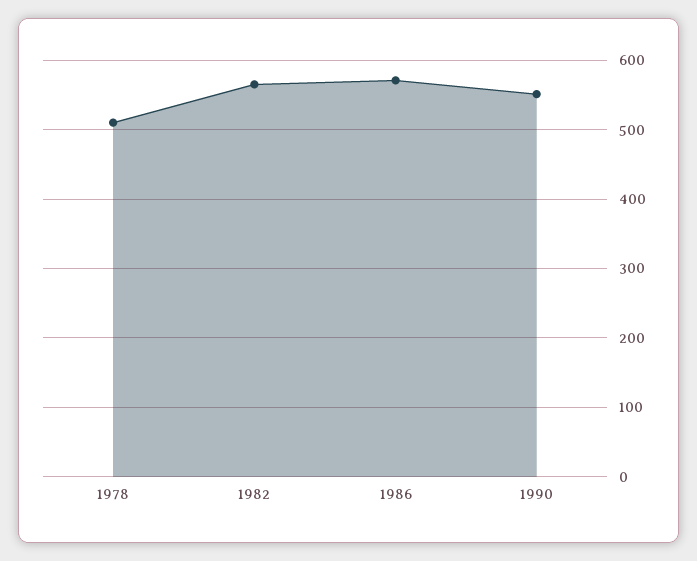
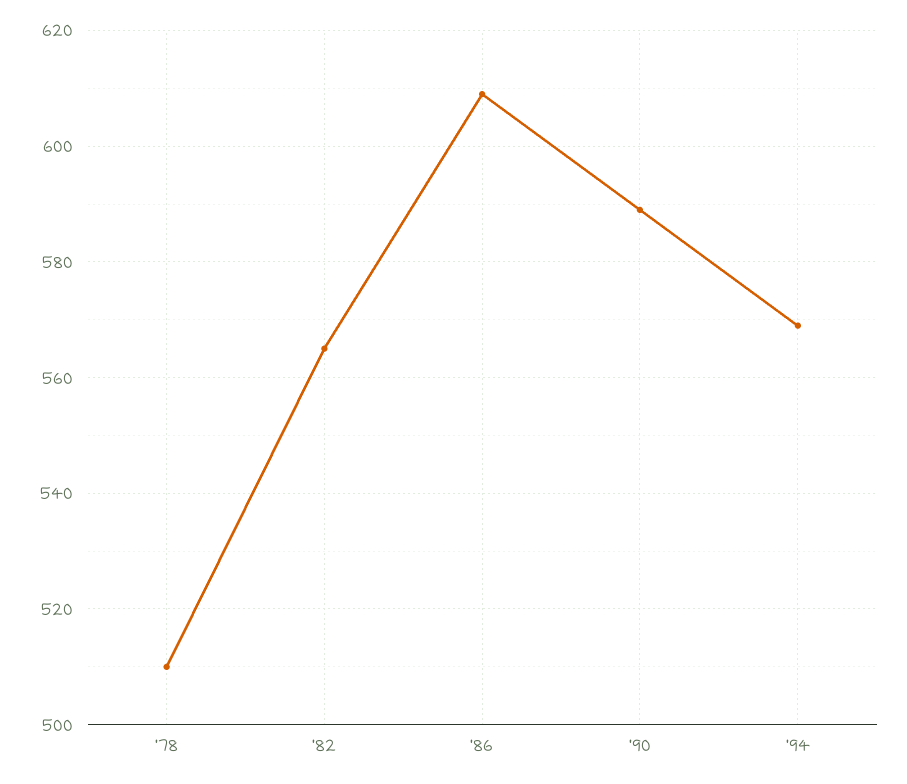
1986: 570 -> 610
1990: 550 -> 590
'94: none -> 570

